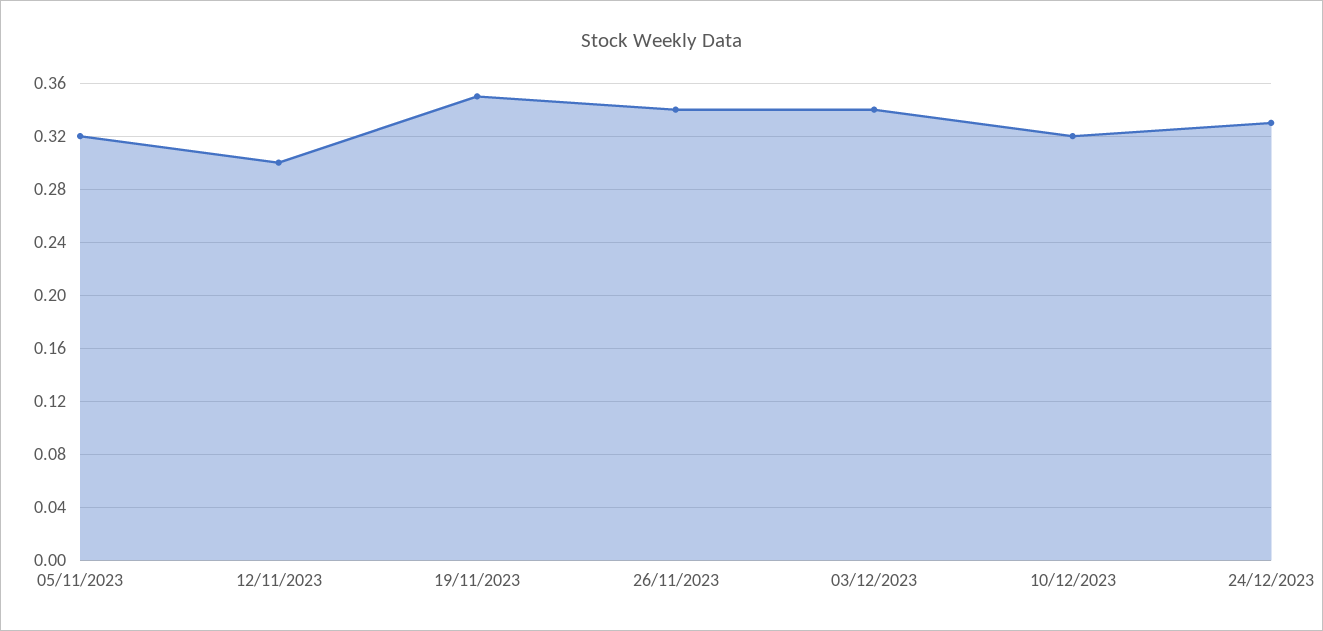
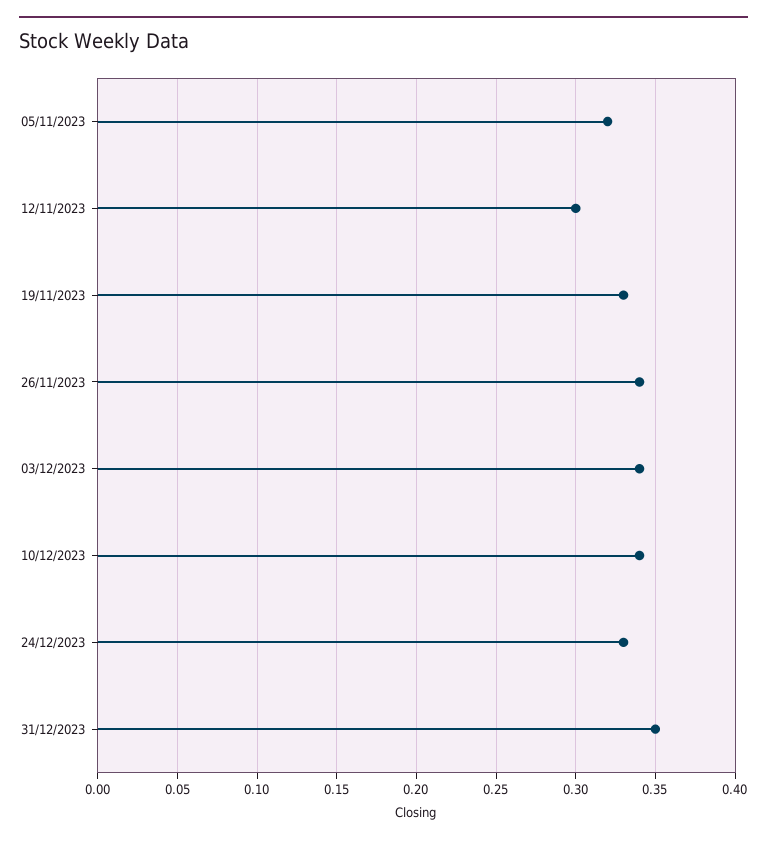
19/11/2023: 0.35 -> 0.33
10/12/2023: 0.32 -> 0.34
31/12/2023: none -> 0.35

